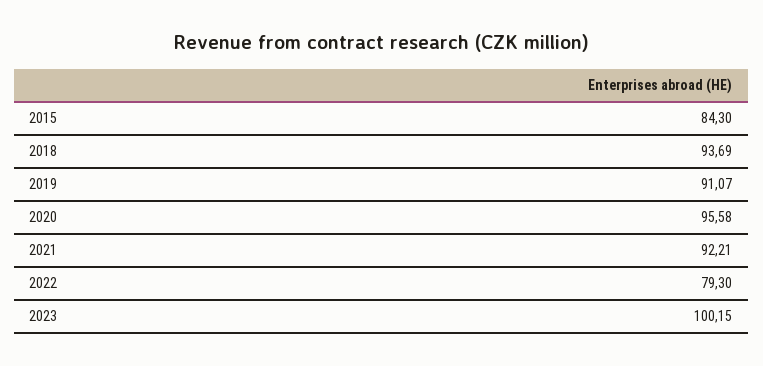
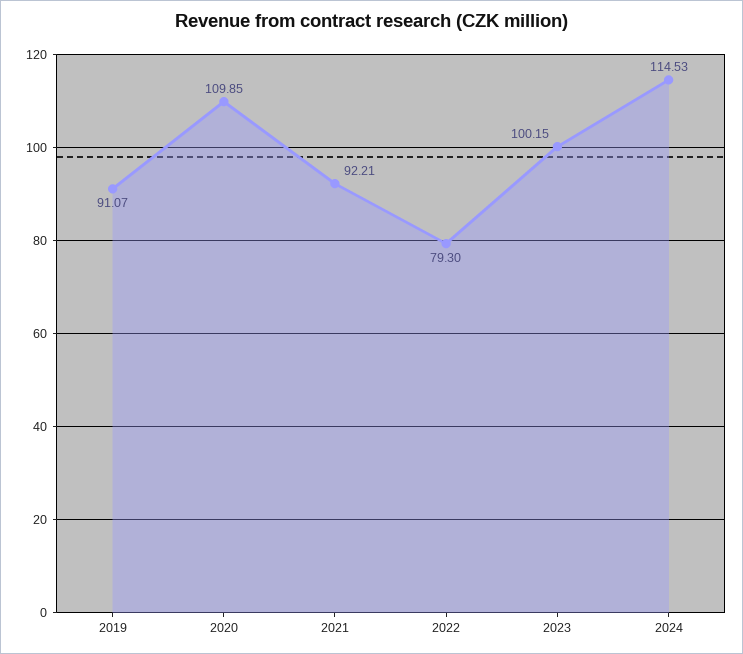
2015: 84.3 -> none
2018: 93.69 -> none
2020: 95.58 -> 109.85
2024: none -> 114.53

